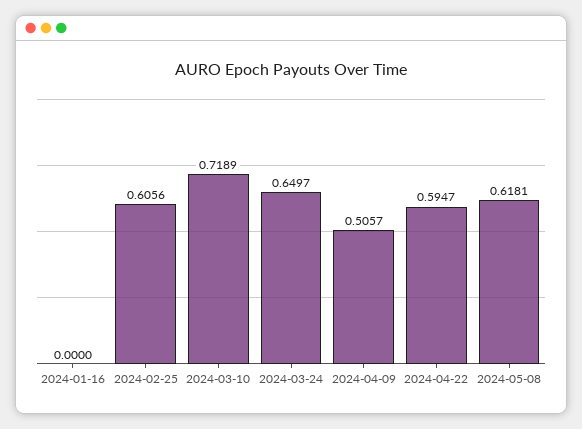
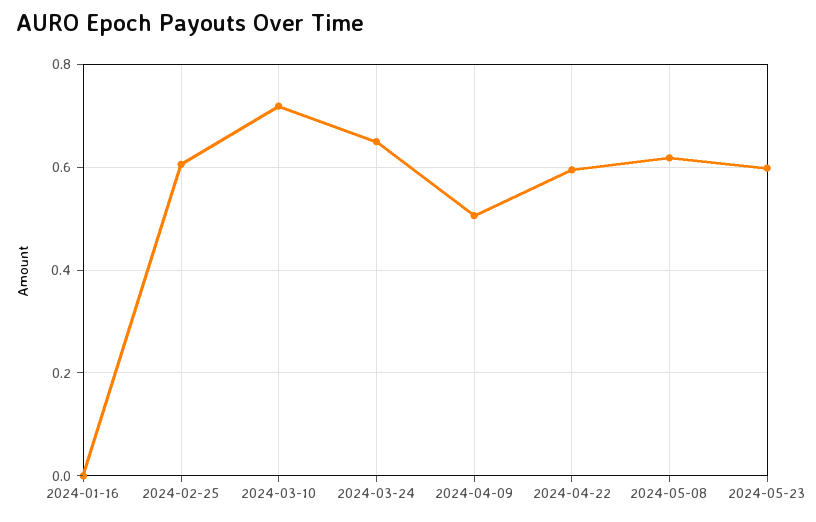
2024-05-23: none -> 0.6

